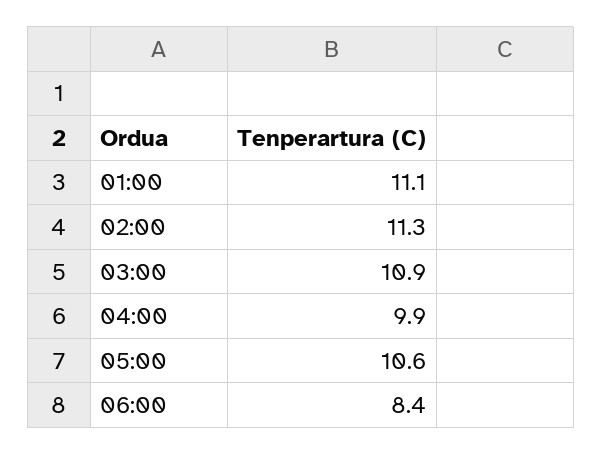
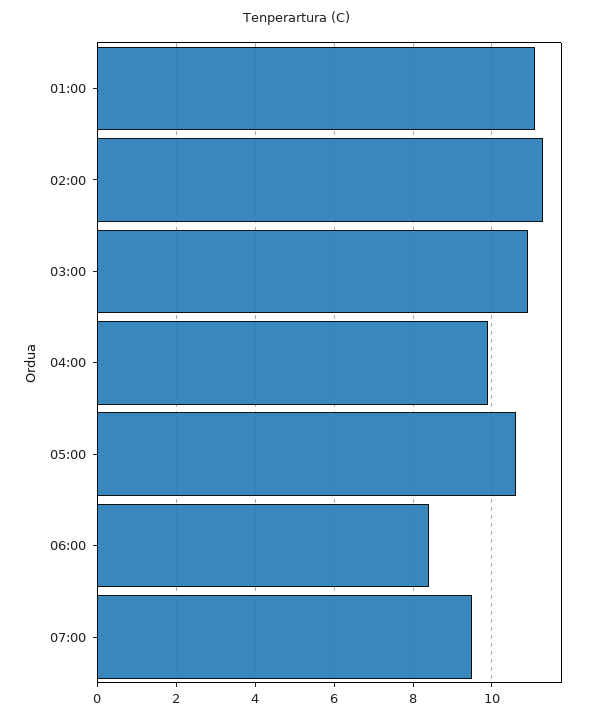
07:00: none -> 9.5

